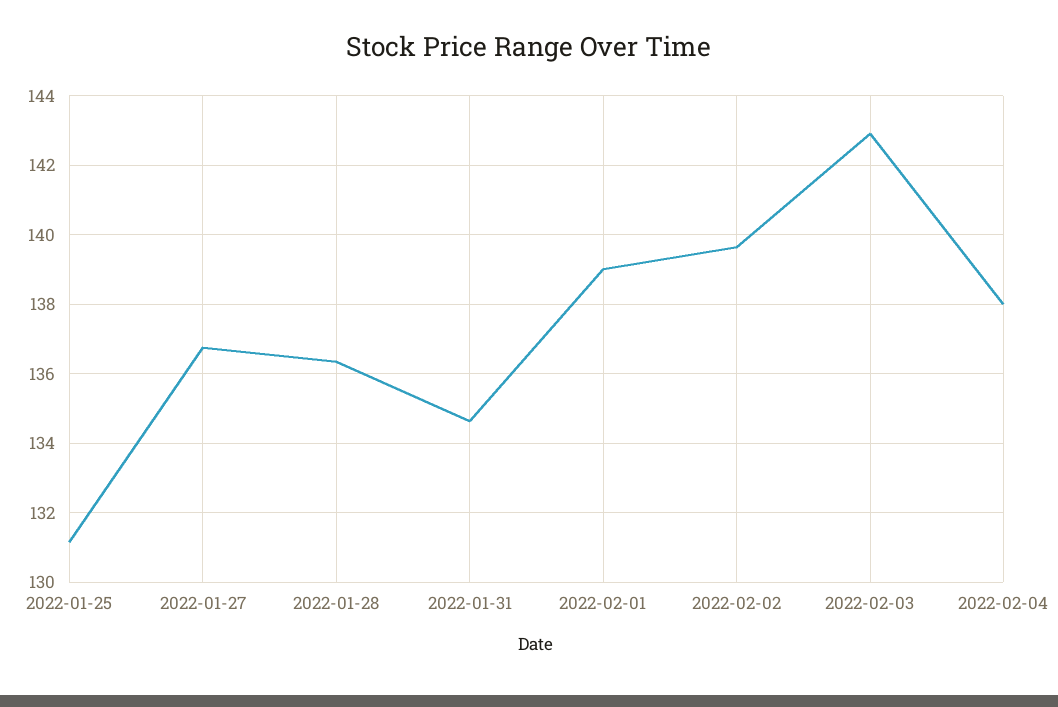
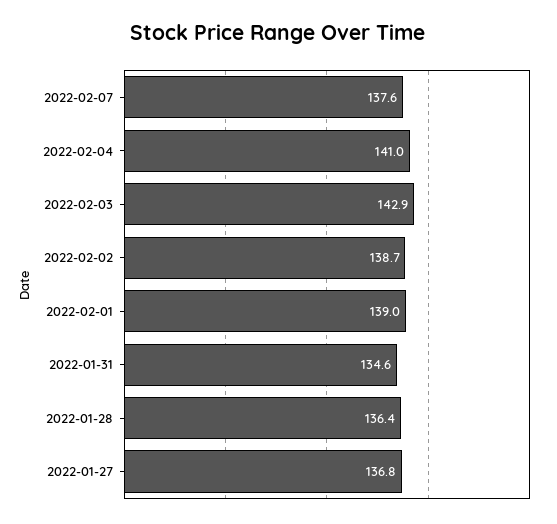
2022-01-25: 131.2 -> none
2022-02-02: 139.6 -> 138.7
2022-02-04: 138 -> 141
2022-02-07: none -> 137.6

